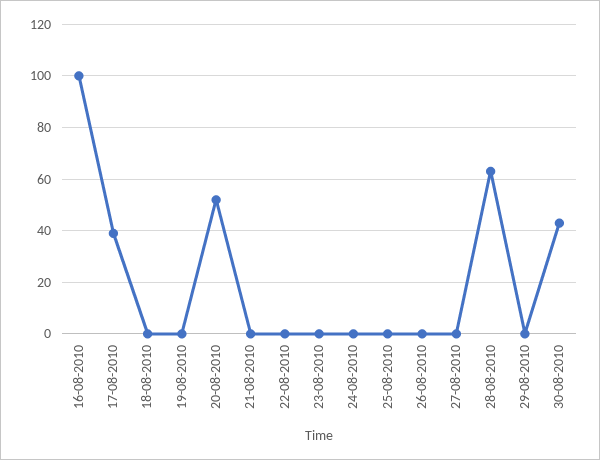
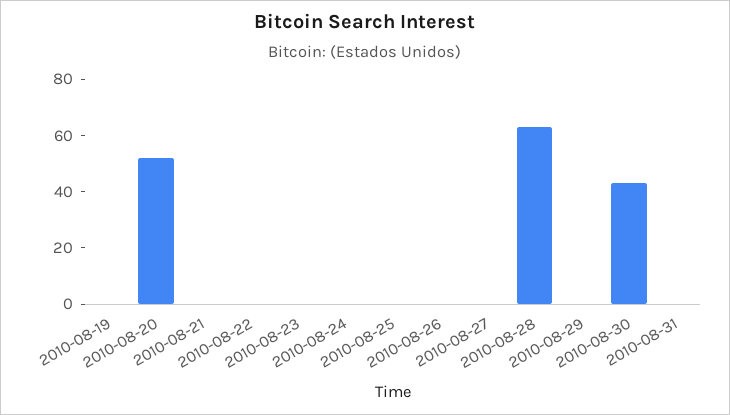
16-08-2010: 100 -> none
17-08-2010: 40 -> none
18-08-2010: 0 -> none
2010-08-31: none -> 0

